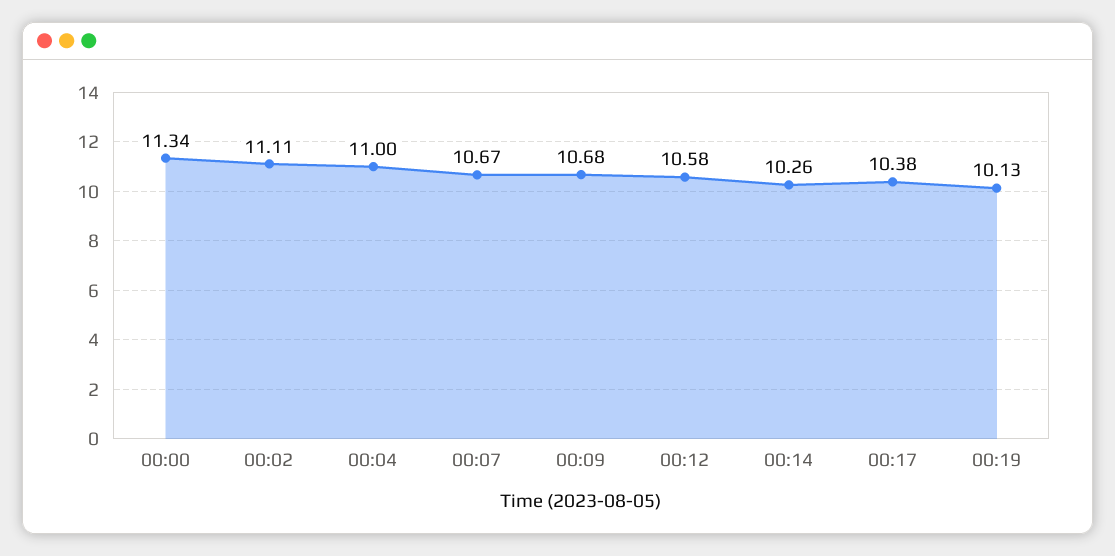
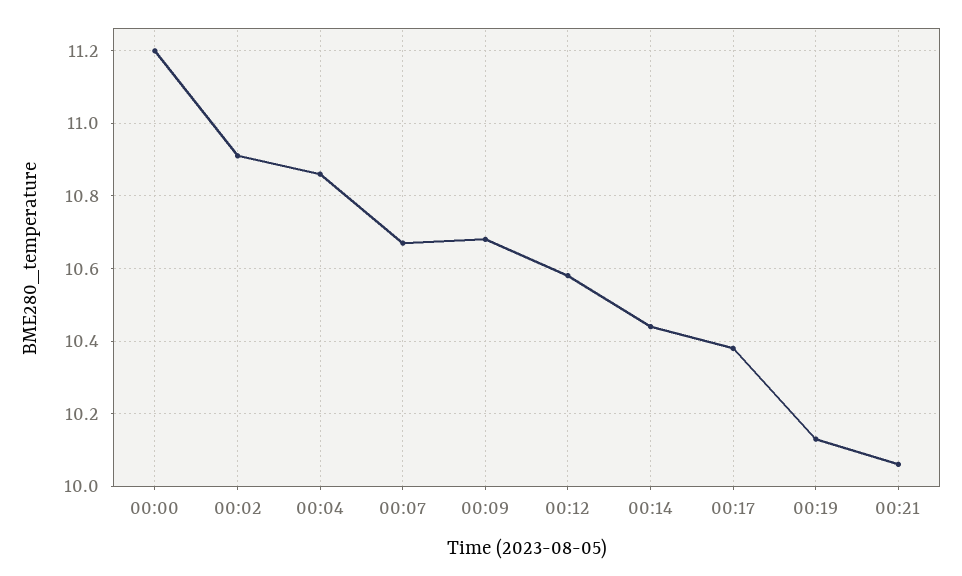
00:00: 11.34 -> 11.2
00:02: 11.11 -> 10.9
00:04: 11 -> 10.85
00:14: 10.26 -> 10.45
00:21: none -> 10.05

